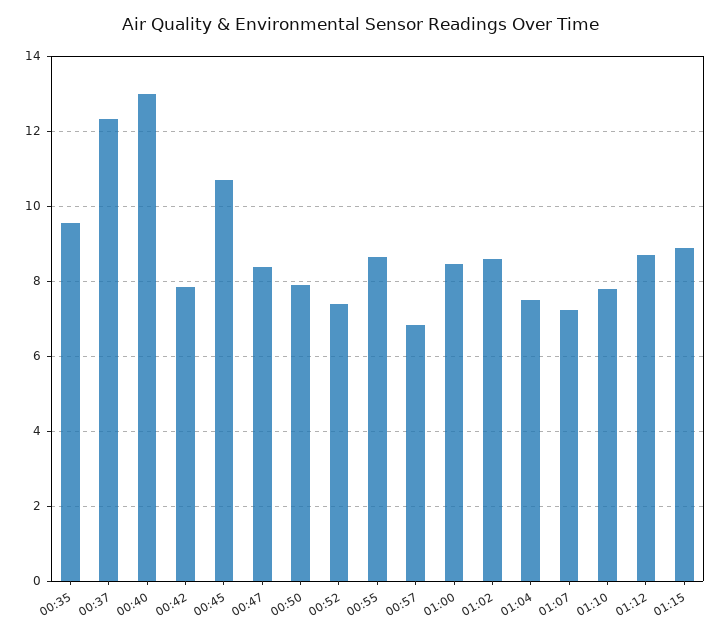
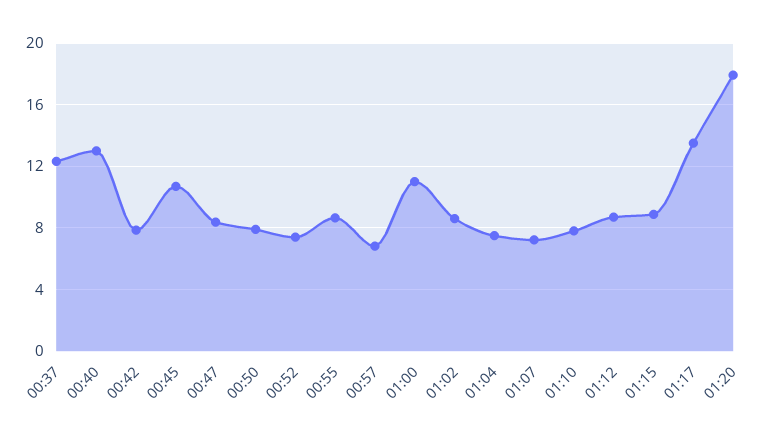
00:35: 9.6 -> none
01:00: 8.4 -> 11
01:17: none -> 13.5
01:20: none -> 18

